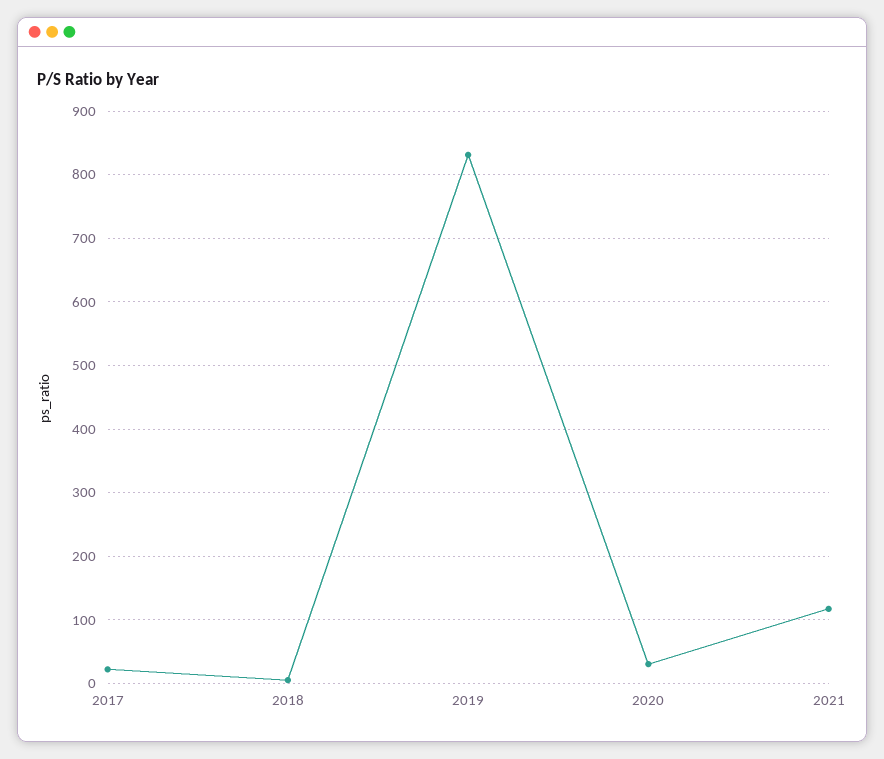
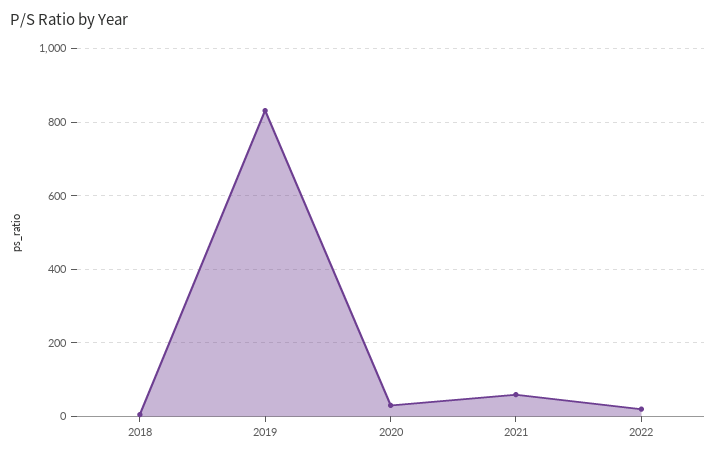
2017: 20 -> none
2021: 120 -> 60
2022: none -> 20

